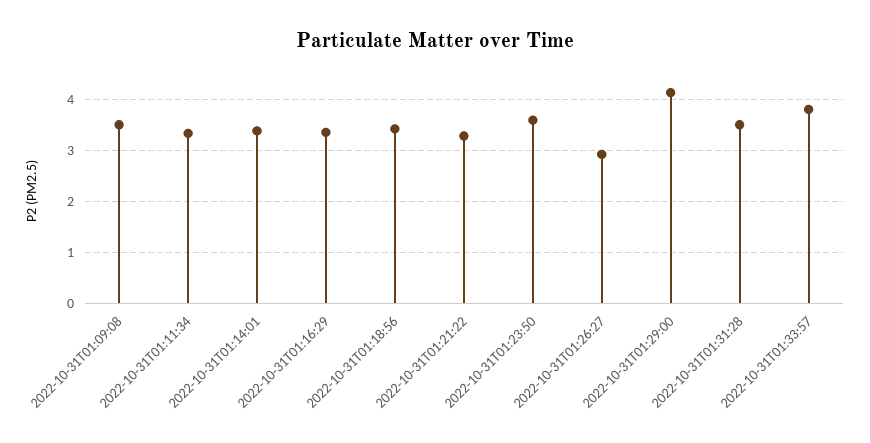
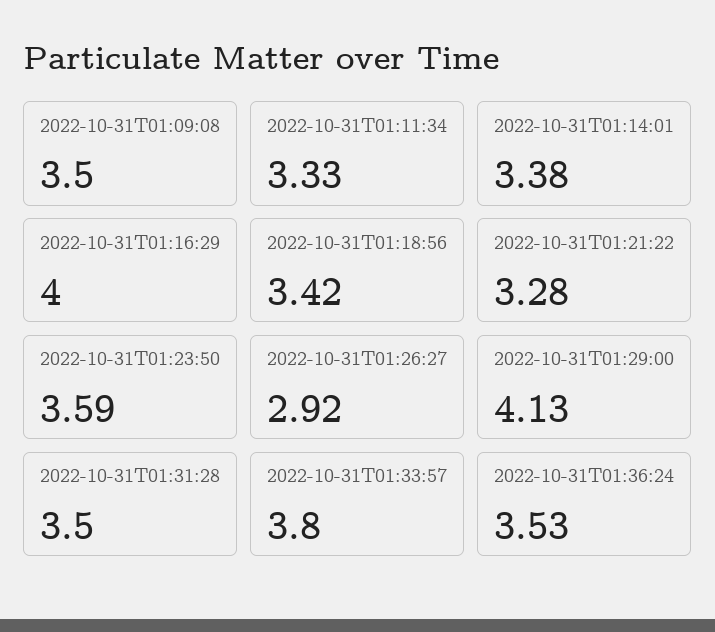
2022-10-31T01:16:29: 3.4 -> 4
2022-10-31T01:36:24: none -> 3.53

